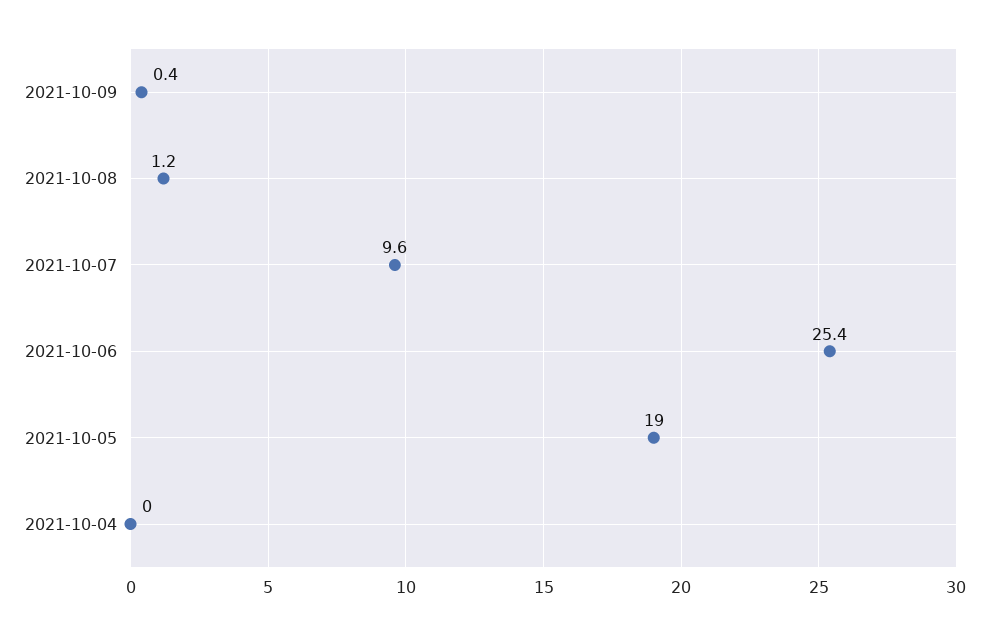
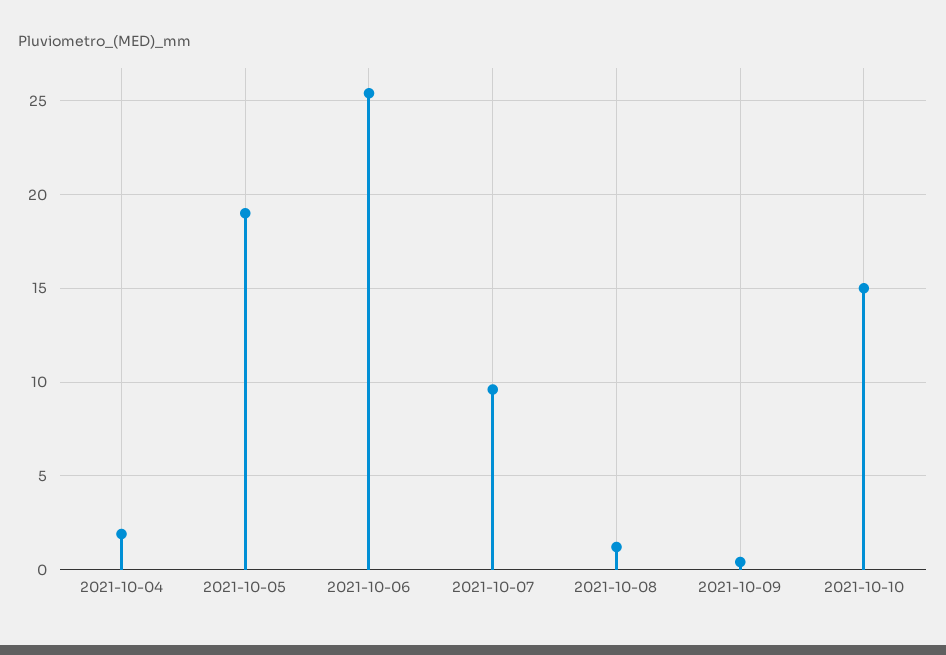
2021-10-04: 0 -> 2
2021-10-10: none -> 15

